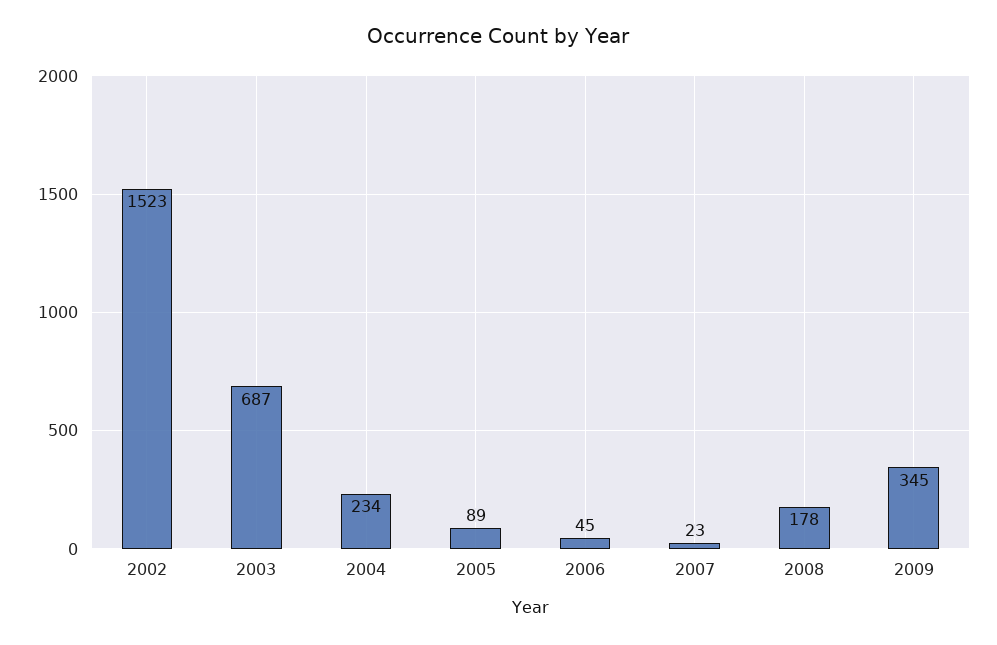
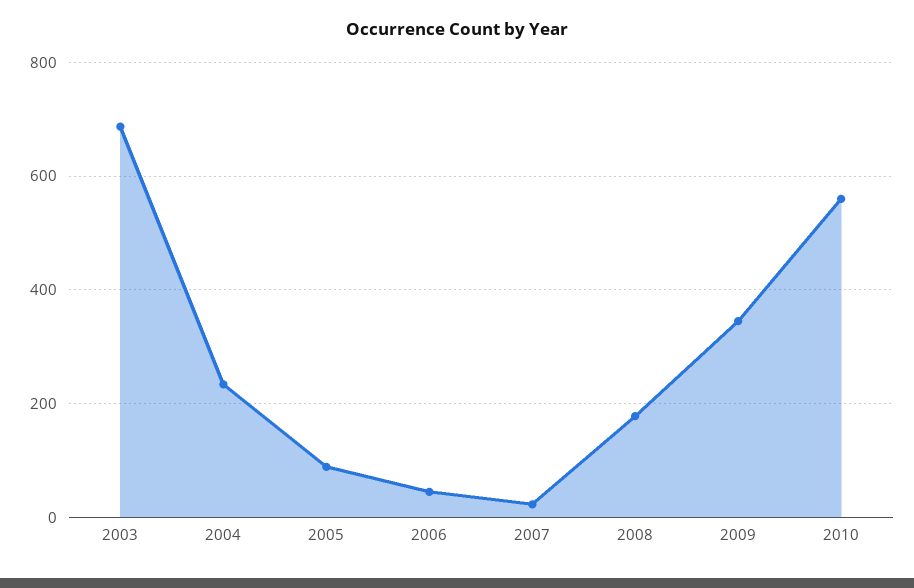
2002: 1523 -> none
2010: none -> 560

